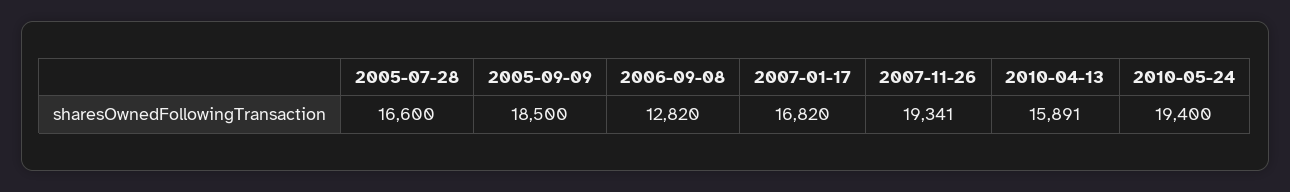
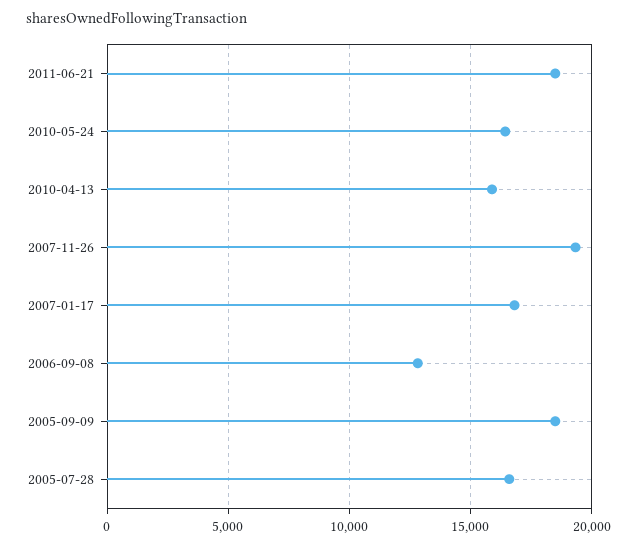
2010-05-24: 19400 -> 16500
2011-06-21: none -> 18500

